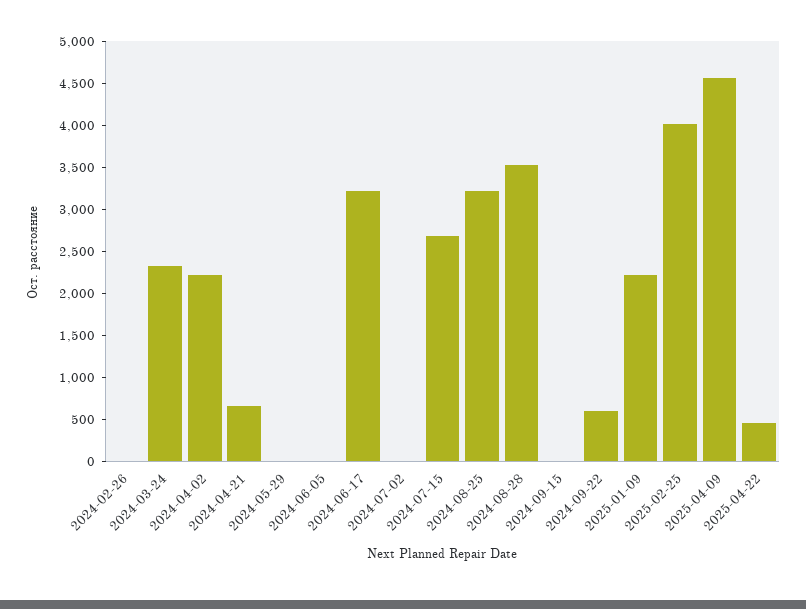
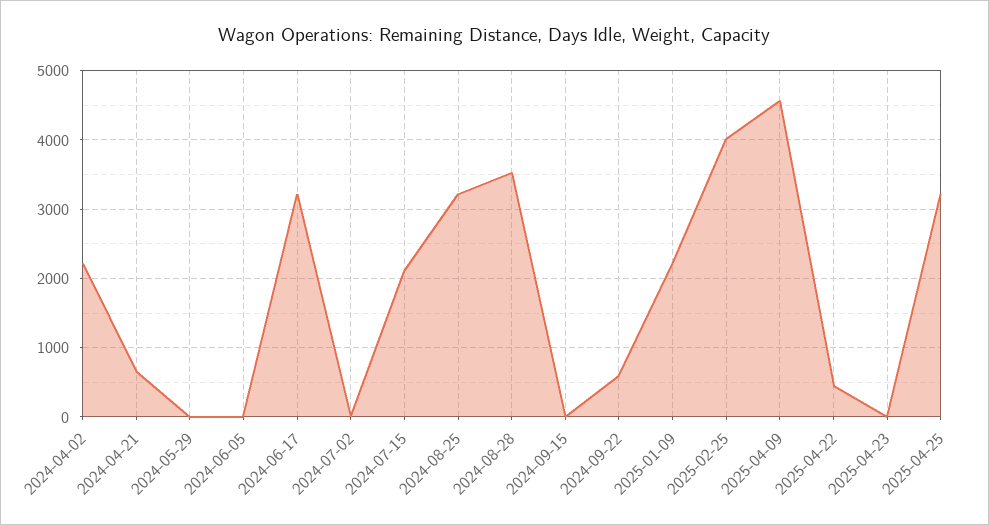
2024-02-26: 0 -> none
2024-03-24: 2300 -> none
2024-07-15: 2700 -> 2100
2025-04-23: none -> 0
2025-04-25: none -> 3200

